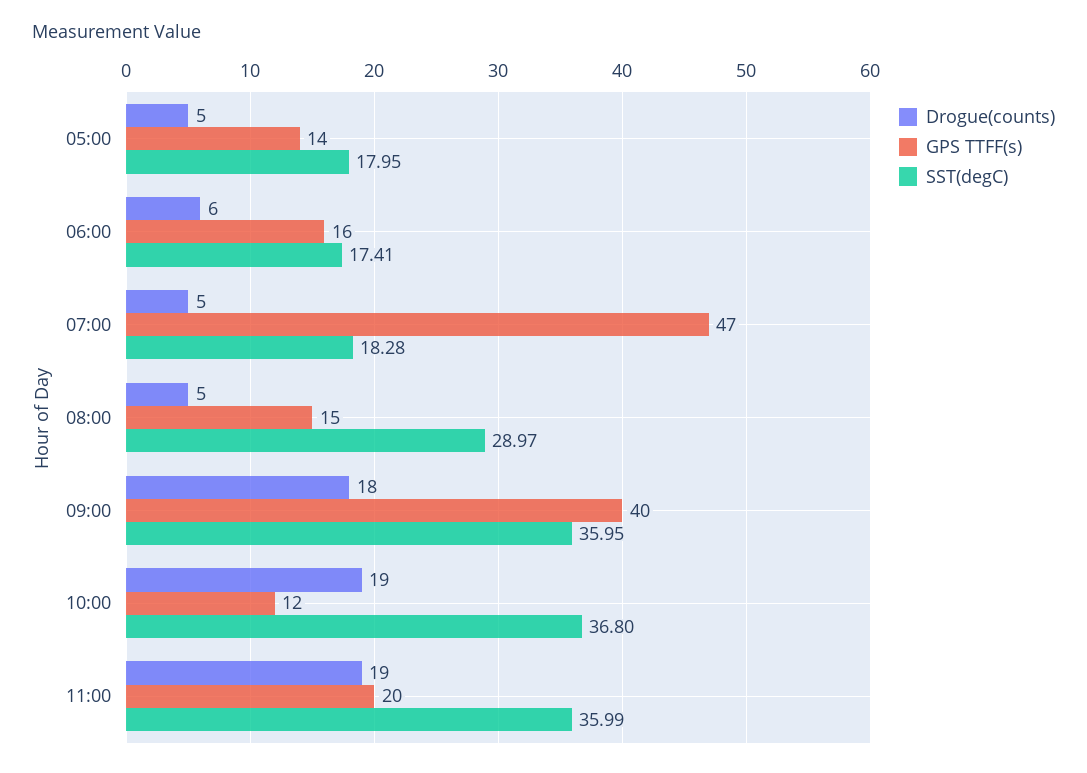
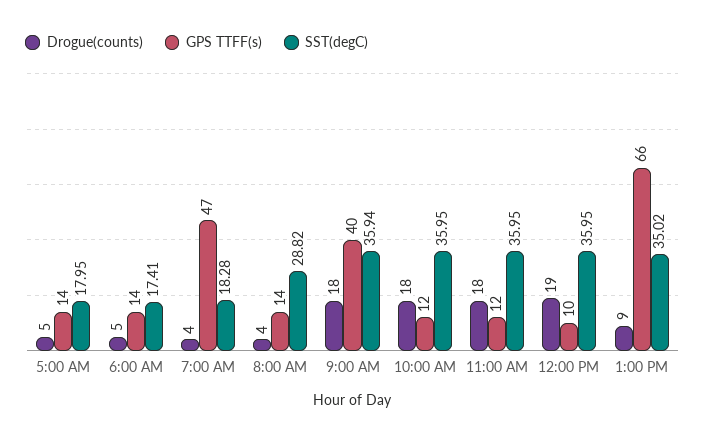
Drogue(counts), 06:00: 6 -> 5
GPS TTFF(s), 06:00: 16 -> 14
Drogue(counts), 07:00: 5 -> 4
Drogue(counts), 08:00: 5 -> 4
GPS TTFF(s), 08:00: 15 -> 14
SST(degC), 08:00: 28.97 -> 28.82
SST(degC), 09:00: 35.95 -> 35.94
Drogue(counts), 10:00: 19 -> 18
SST(degC), 10:00: 36.8 -> 35.95
Drogue(counts), 11:00: 19 -> 18
GPS TTFF(s), 11:00: 20 -> 12
SST(degC), 11:00: 35.99 -> 35.95
Drogue(counts), 12:00 PM: none -> 19
GPS TTFF(s), 12:00 PM: none -> 10
SST(degC), 12:00 PM: none -> 35.95
Drogue(counts), 1:00 PM: none -> 9
GPS TTFF(s), 1:00 PM: none -> 66
SST(degC), 1:00 PM: none -> 35.02

